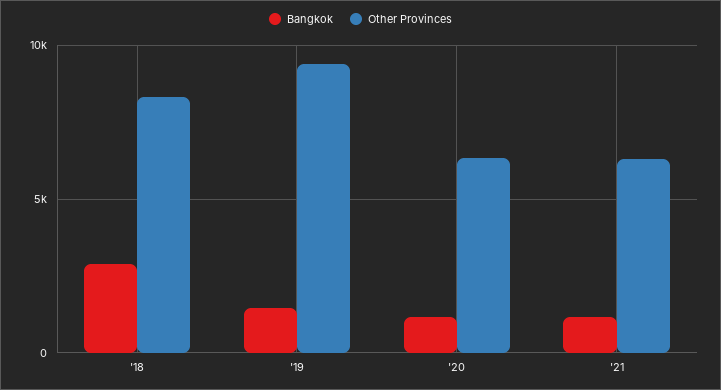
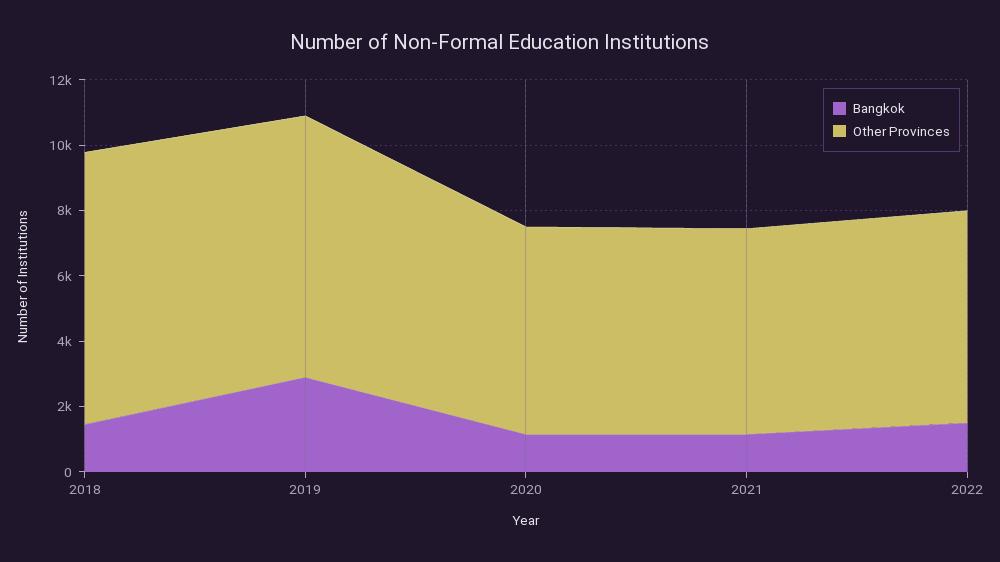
Bangkok, '18: 3000 -> 1500
Bangkok, '19: 1500 -> 3000
Other Provinces, '19: 9500 -> 8000
Bangkok, 2022: none -> 1500
Other Provinces, 2022: none -> 6500

